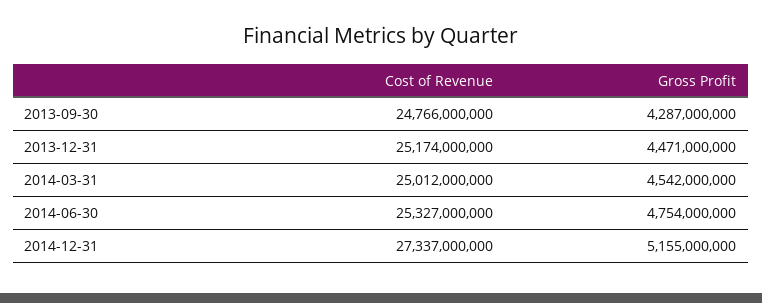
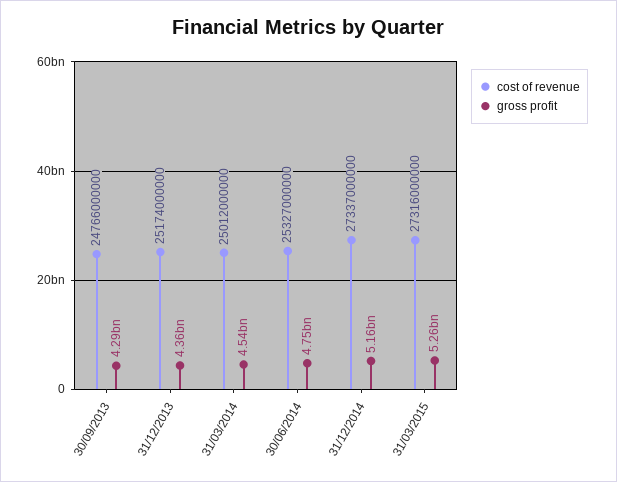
Gross Profit, 2013-12-31: 4471000000 -> 4360000000
Cost of Revenue, 31/03/2015: none -> 27316000000
Gross Profit, 31/03/2015: none -> 5260000000

